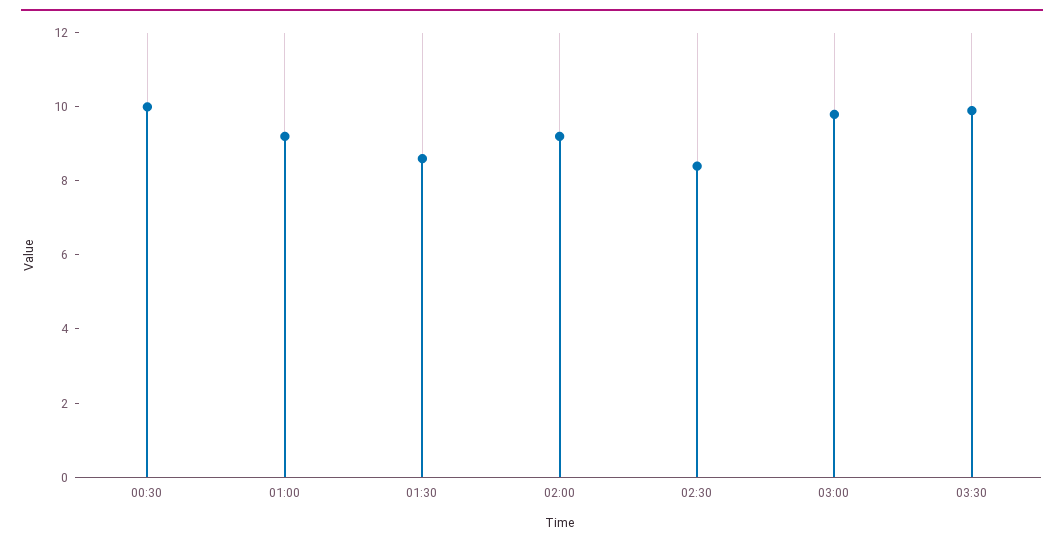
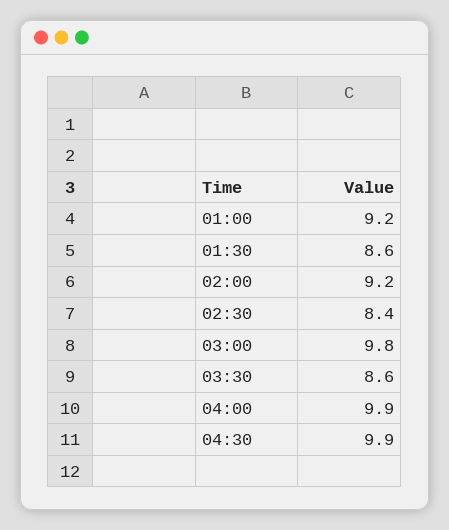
00:30: 10 -> none
03:30: 10 -> 8.6
04:00: none -> 9.9
04:30: none -> 9.9

